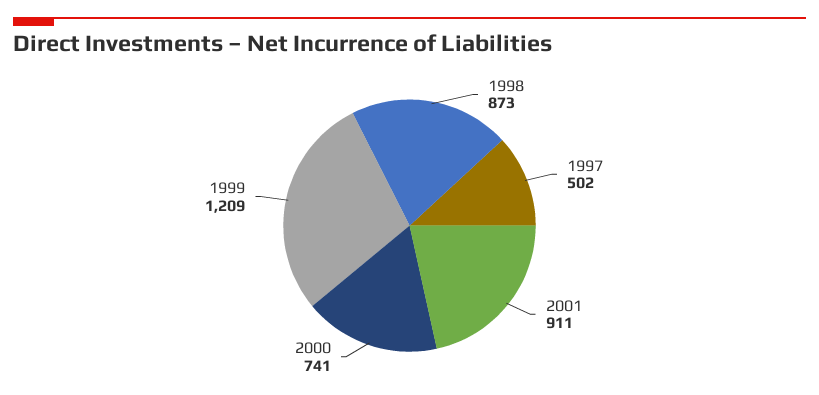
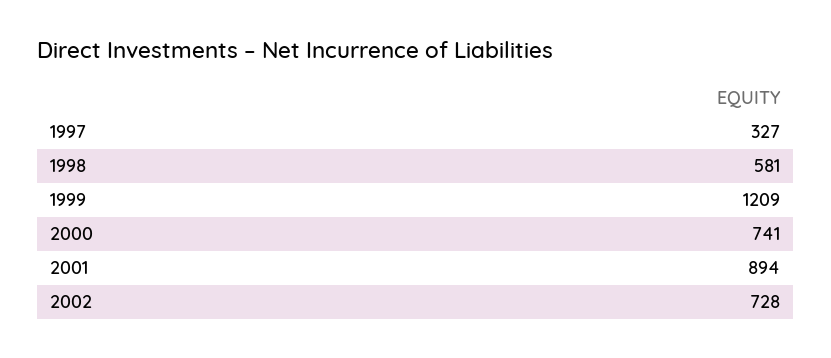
1998: 873 -> 581
1997: 502 -> 327
2001: 911 -> 894
2002: none -> 728

